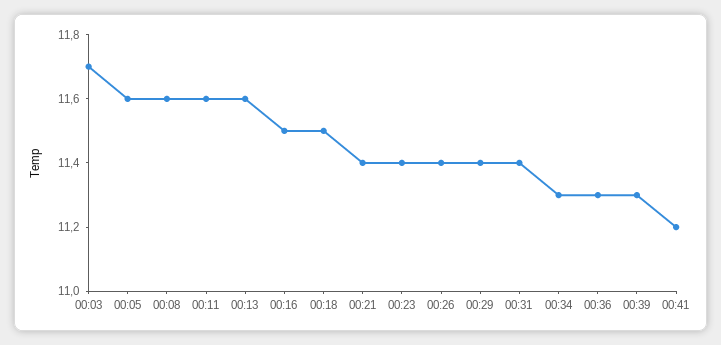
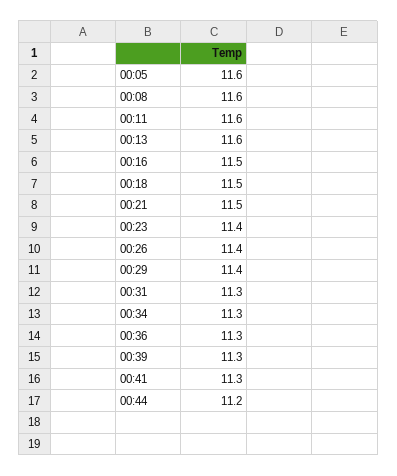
00:03: 11.7 -> none
00:21: 11.4 -> 11.5
00:31: 11.4 -> 11.3
00:41: 11.2 -> 11.3
00:44: none -> 11.2

